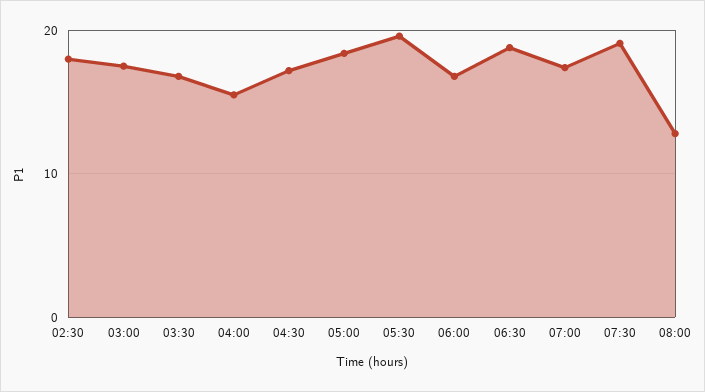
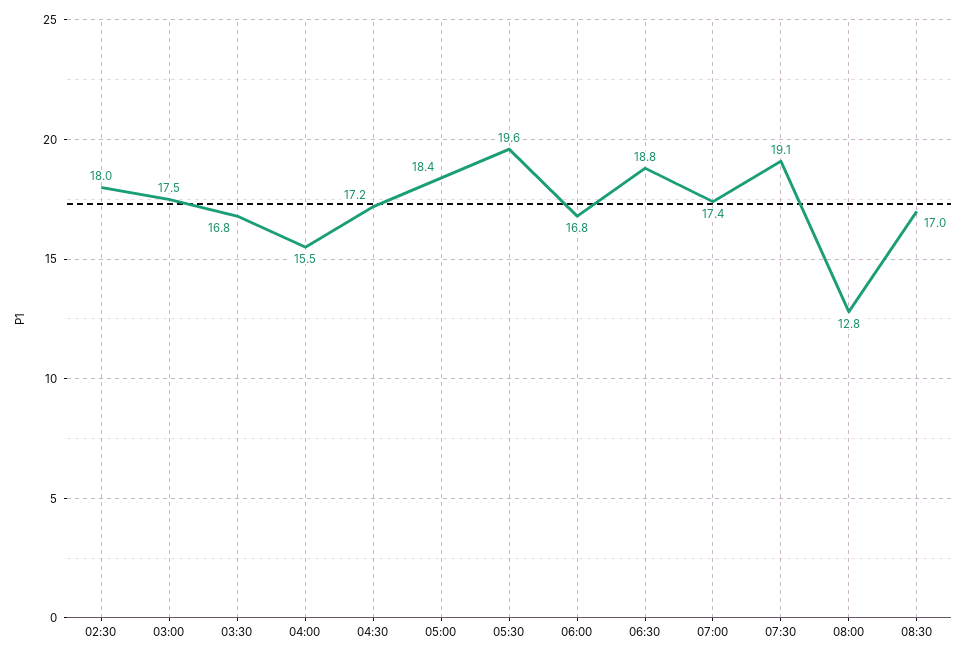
08:30: none -> 17

